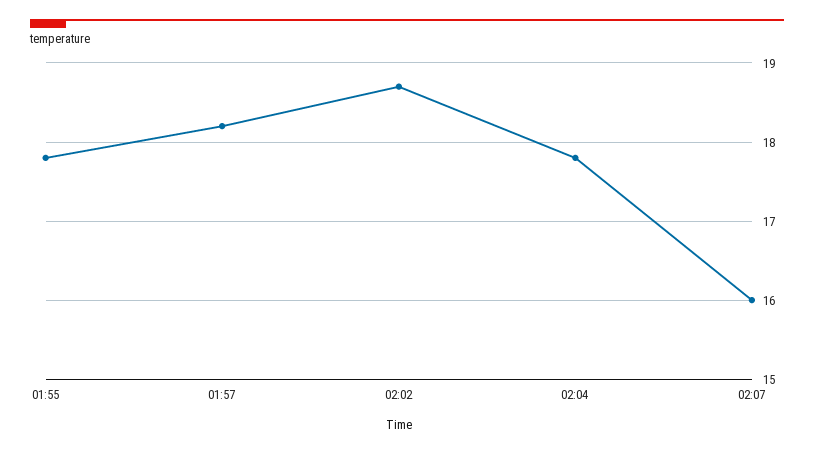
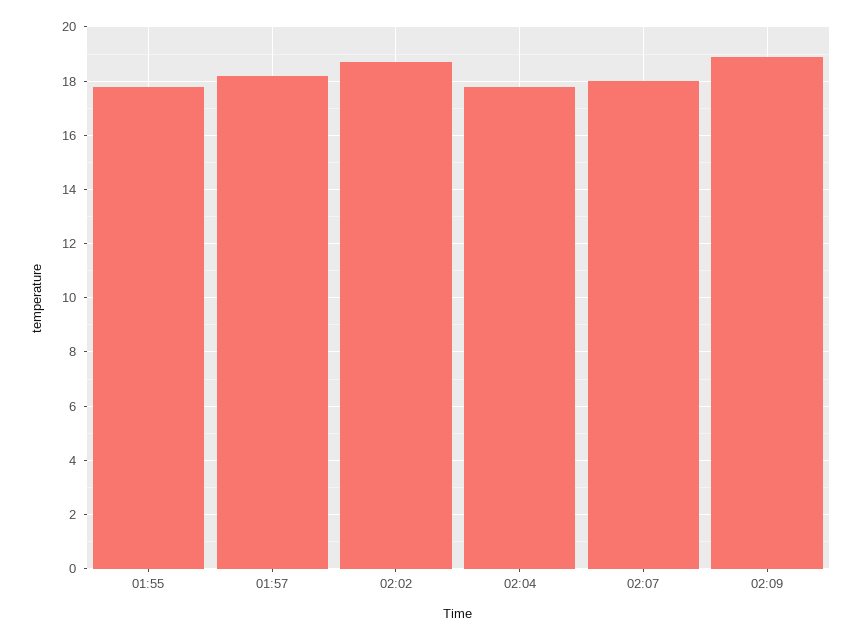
02:07: 16 -> 18
02:09: none -> 19

